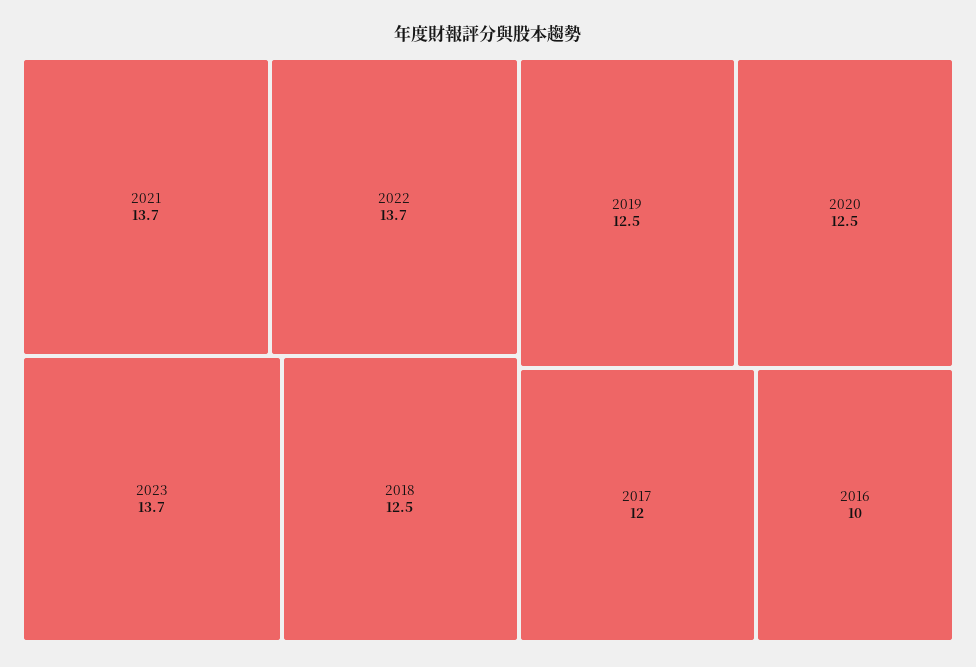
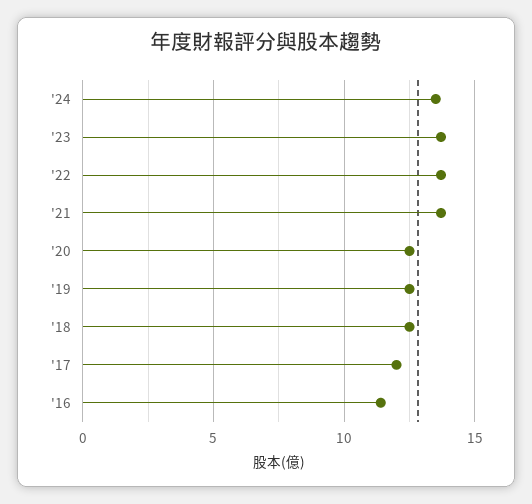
2016: 10 -> 11.5
'24: none -> 13.5

